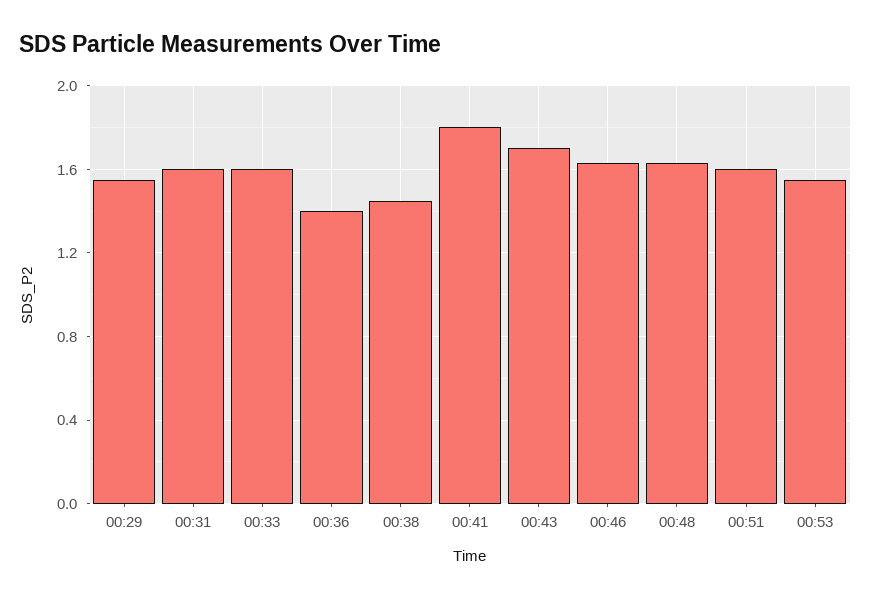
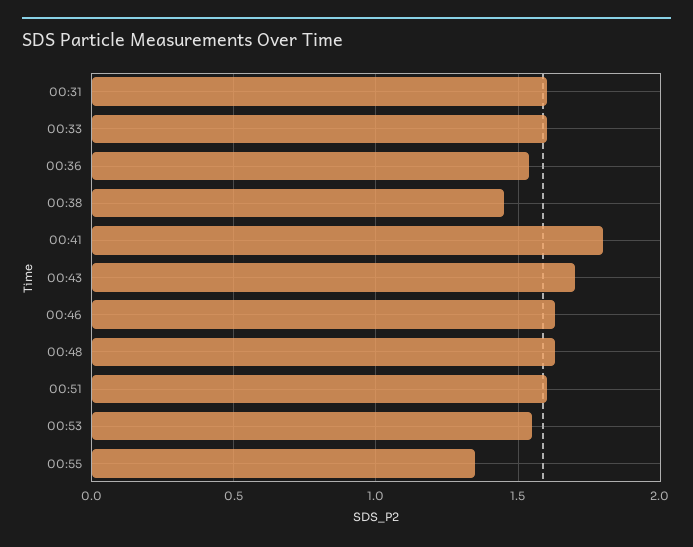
00:29: 1.55 -> none
00:36: 1.4 -> 1.55
00:55: none -> 1.35

